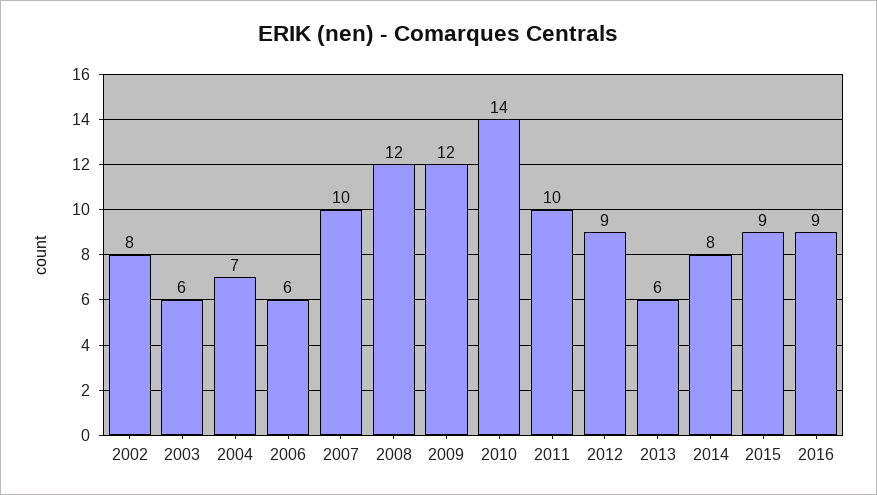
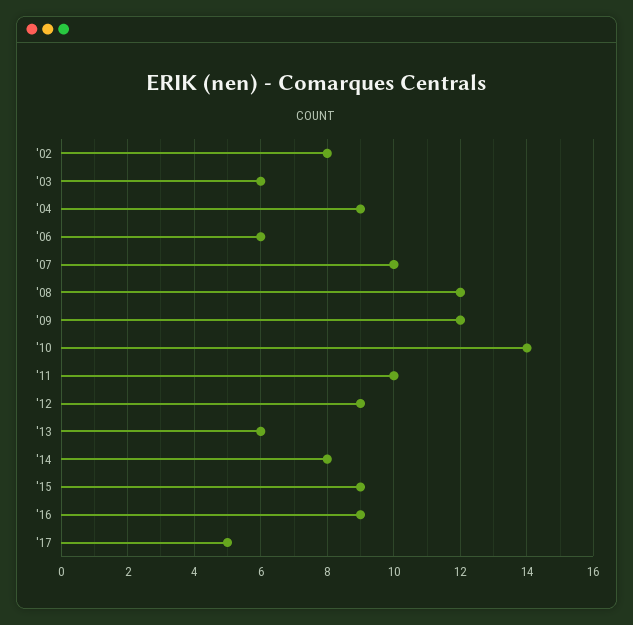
2004: 7 -> 9
'17: none -> 5

